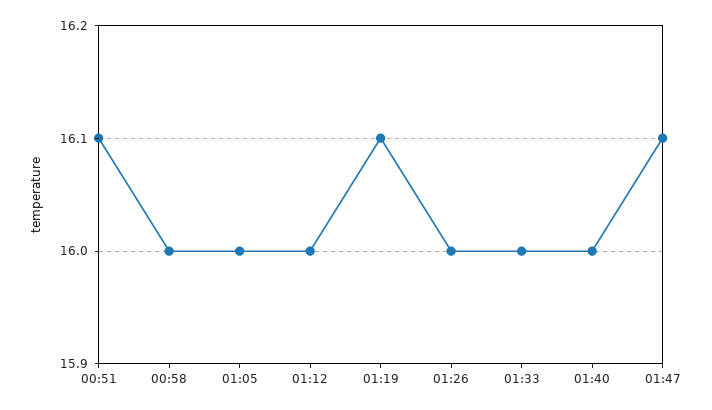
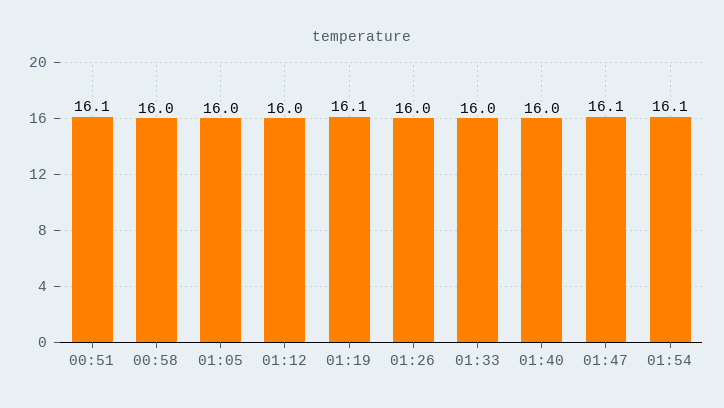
01:54: none -> 16.1

